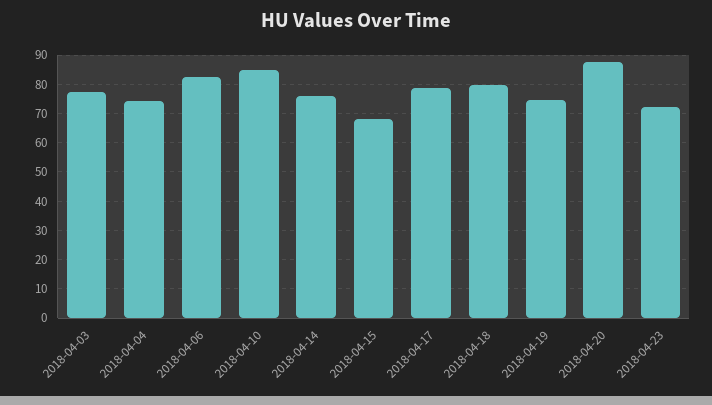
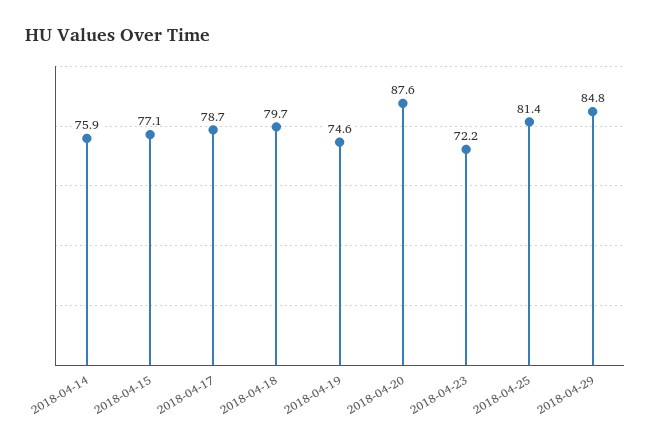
2018-04-03: 77.5 -> none
2018-04-04: 75 -> none
2018-04-06: 82.5 -> none
2018-04-10: 85 -> none
2018-04-15: 67.5 -> 77.1
2018-04-25: none -> 81.4
2018-04-29: none -> 84.8

